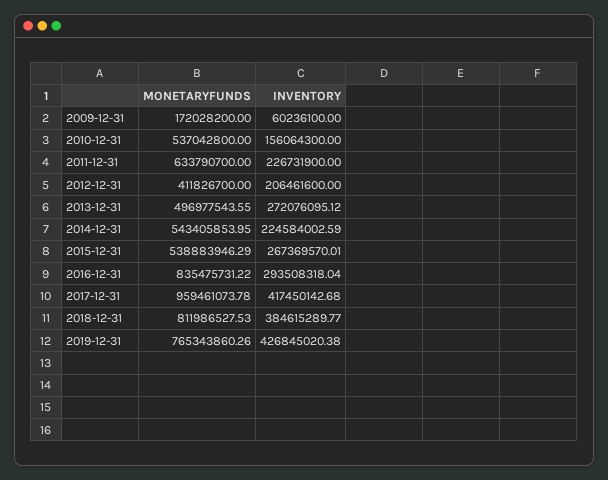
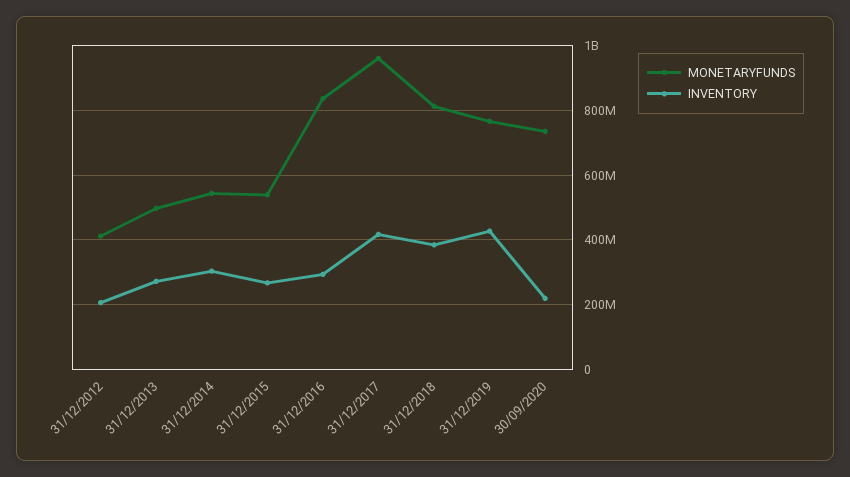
MONETARYFUNDS, 2009-12-31: 172028200 -> none
INVENTORY, 2009-12-31: 60236100 -> none
MONETARYFUNDS, 2010-12-31: 537042800 -> none
INVENTORY, 2010-12-31: 156064300 -> none
MONETARYFUNDS, 2011-12-31: 633790700 -> none
INVENTORY, 2011-12-31: 226731900 -> none
INVENTORY, 2014-12-31: 224584002.59 -> 300000000
MONETARYFUNDS, 30/09/2020: none -> 740000000
INVENTORY, 30/09/2020: none -> 220000000

